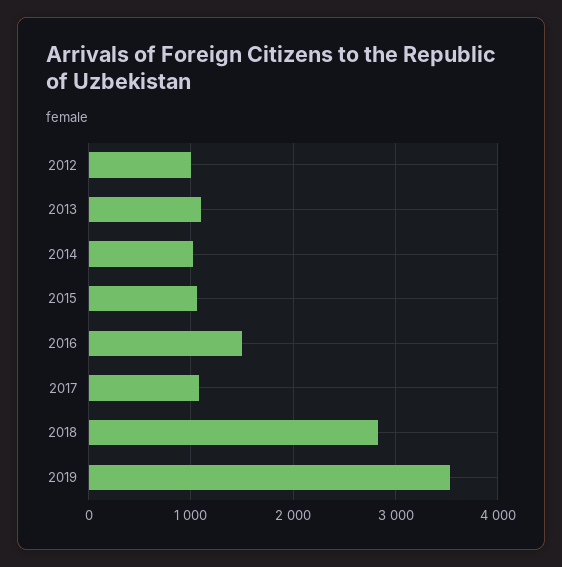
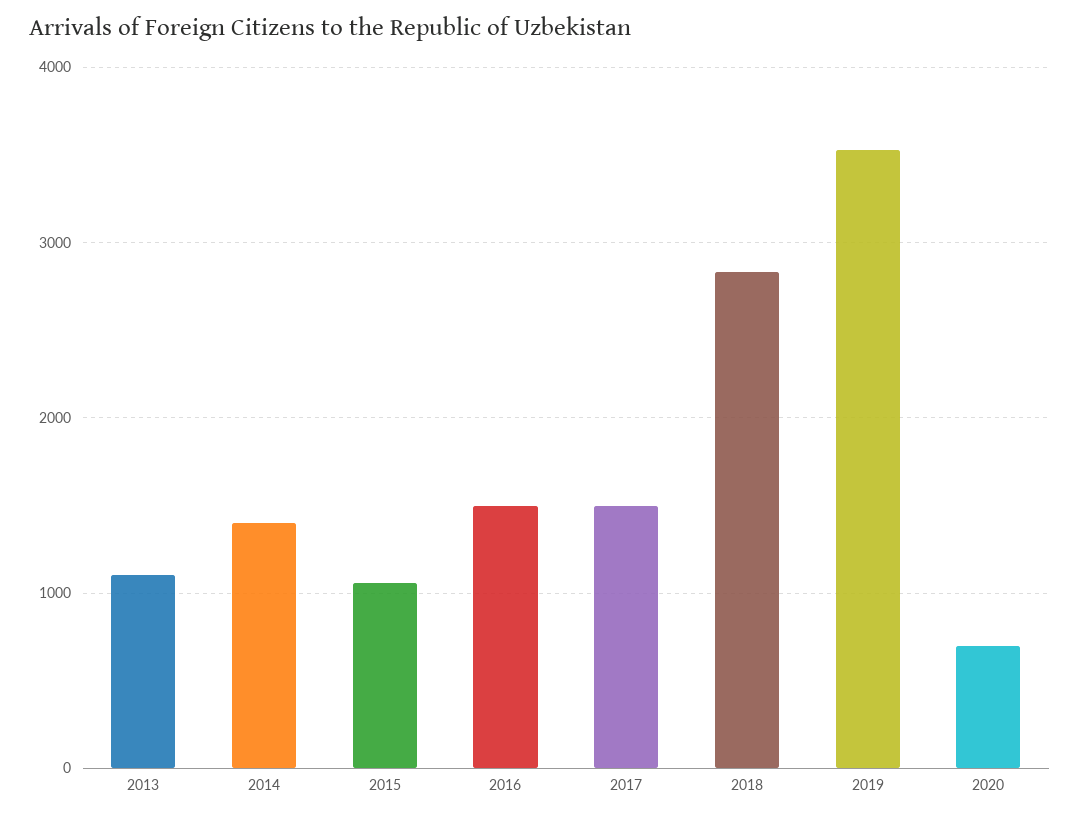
2012: 1000 -> none
2014: 1000 -> 1400
2017: 1100 -> 1500
2020: none -> 700

